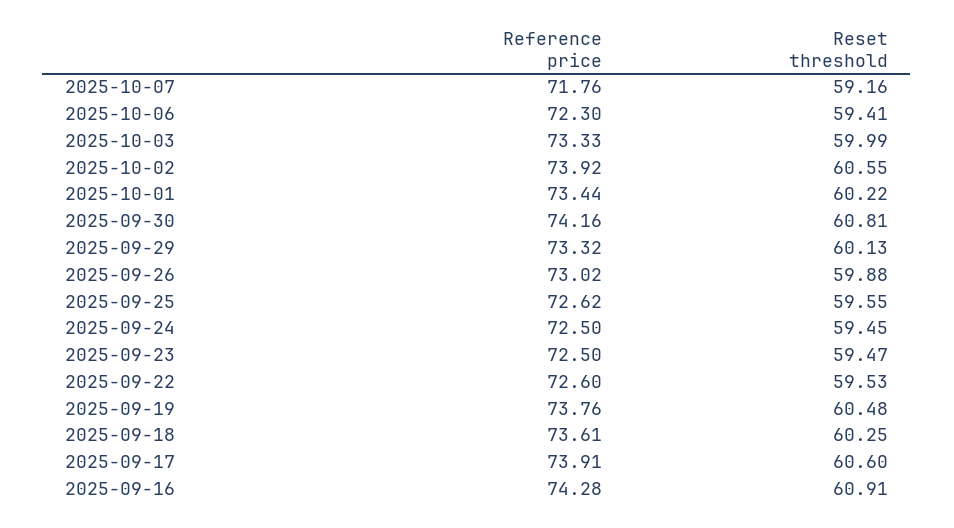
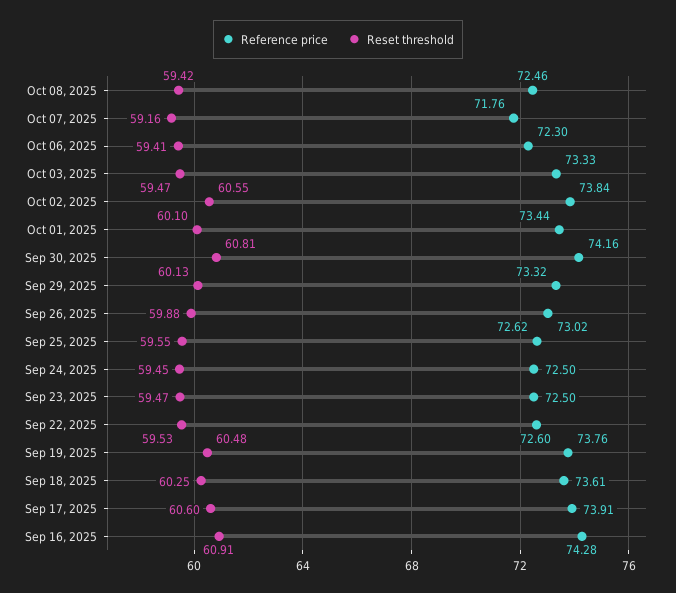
Reset threshold, 2025-10-03: 59.99 -> 59.47
Reference price, 2025-10-02: 73.92 -> 73.84
Reset threshold, 2025-10-01: 60.22 -> 60.1
Reference price, Oct 08, 2025: none -> 72.46
Reset threshold, Oct 08, 2025: none -> 59.42

